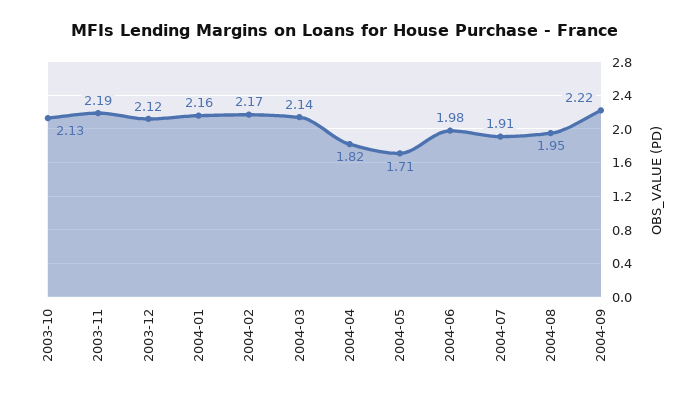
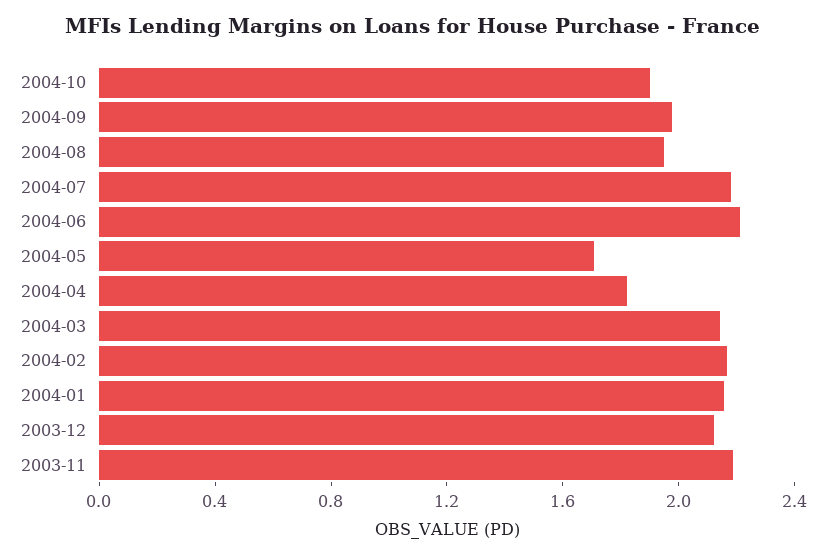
2003-10: 2.13 -> none
2004-06: 1.98 -> 2.2
2004-07: 1.91 -> 2.2
2004-09: 2.22 -> 2
2004-10: none -> 1.9

